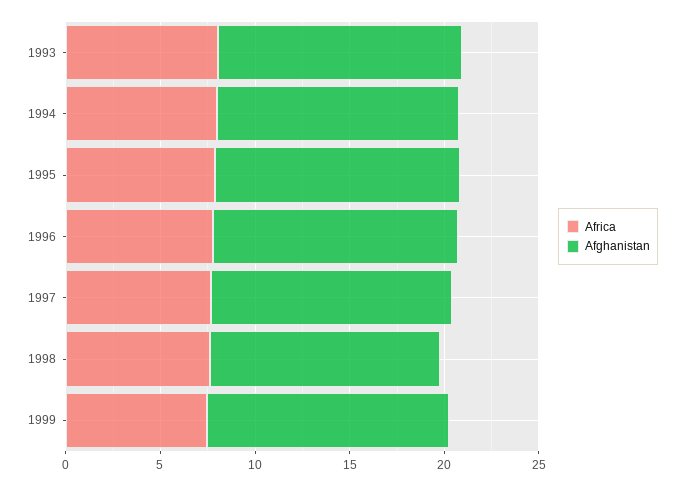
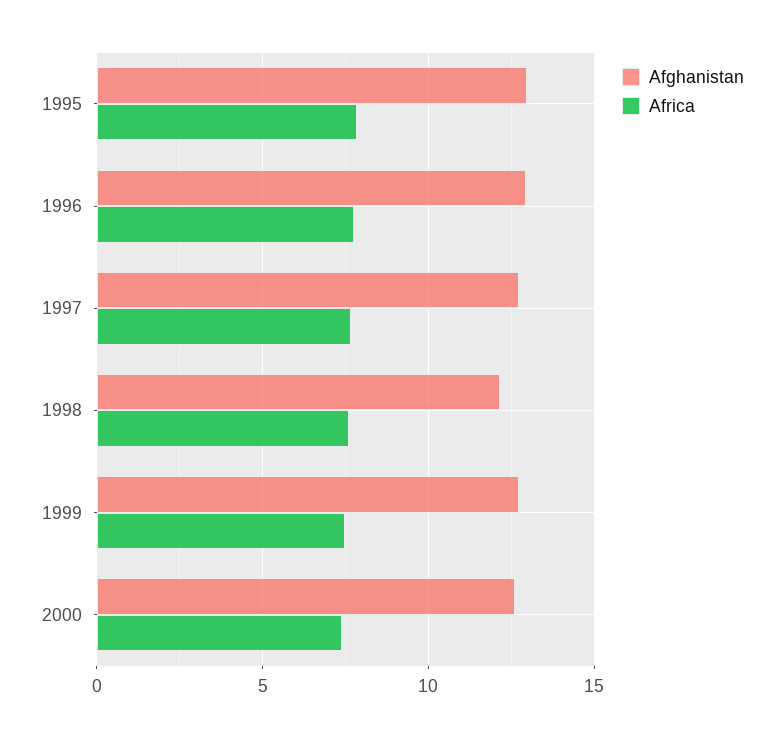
Africa, 1993: 8 -> none
Afghanistan, 1993: 13 -> none
Africa, 1994: 8 -> none
Afghanistan, 1994: 13 -> none
Afghanistan, 2000: none -> 12.5
Africa, 2000: none -> 7.5

